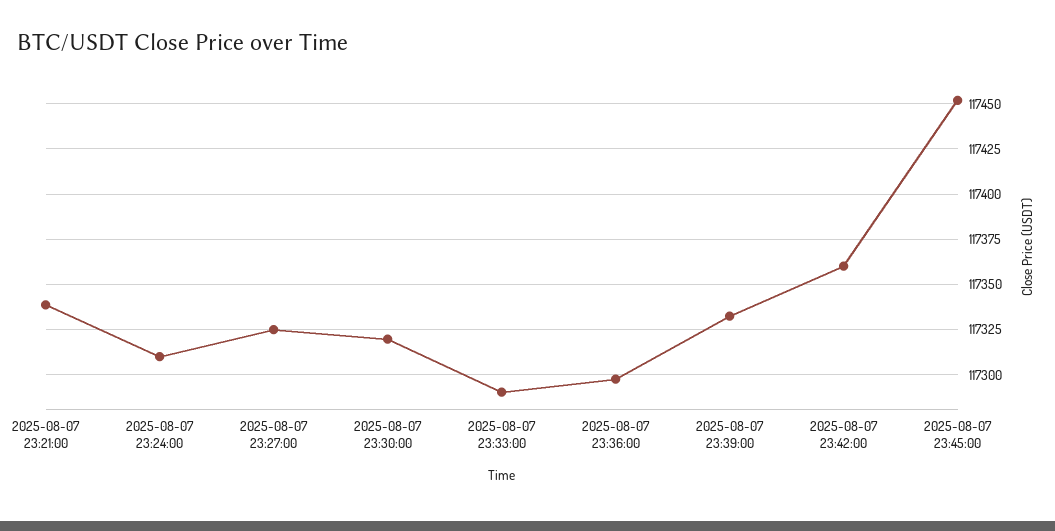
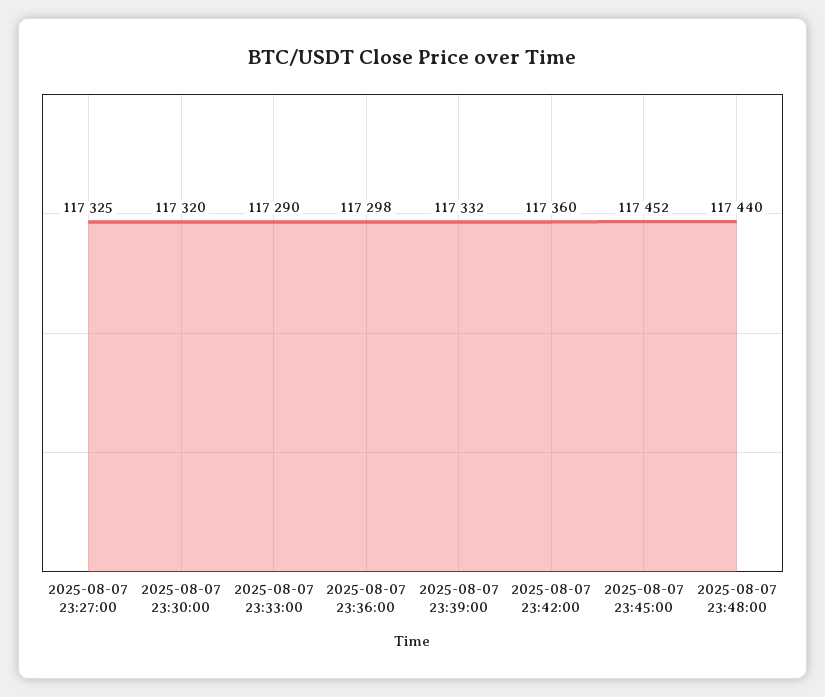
2025-08-07 23:21:00: 117340 -> none
2025-08-07 23:24:00: 117310 -> none
2025-08-07 23:48:00: none -> 117440

